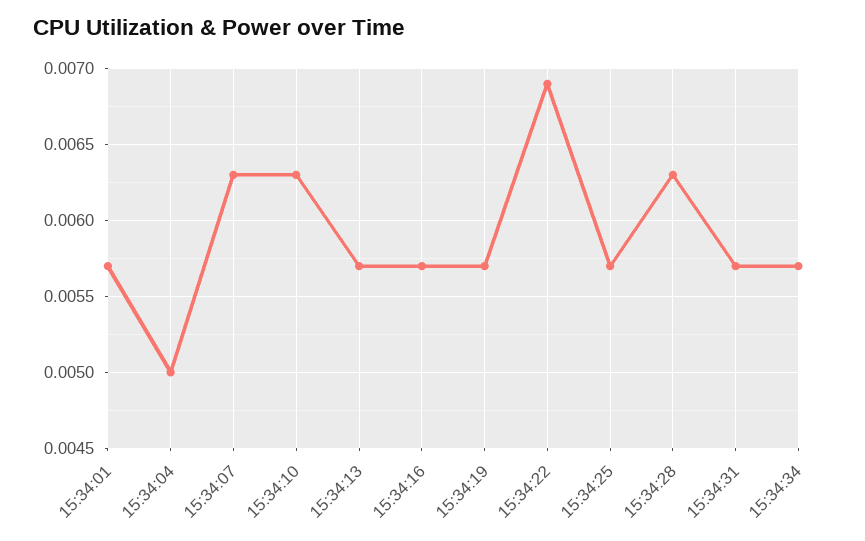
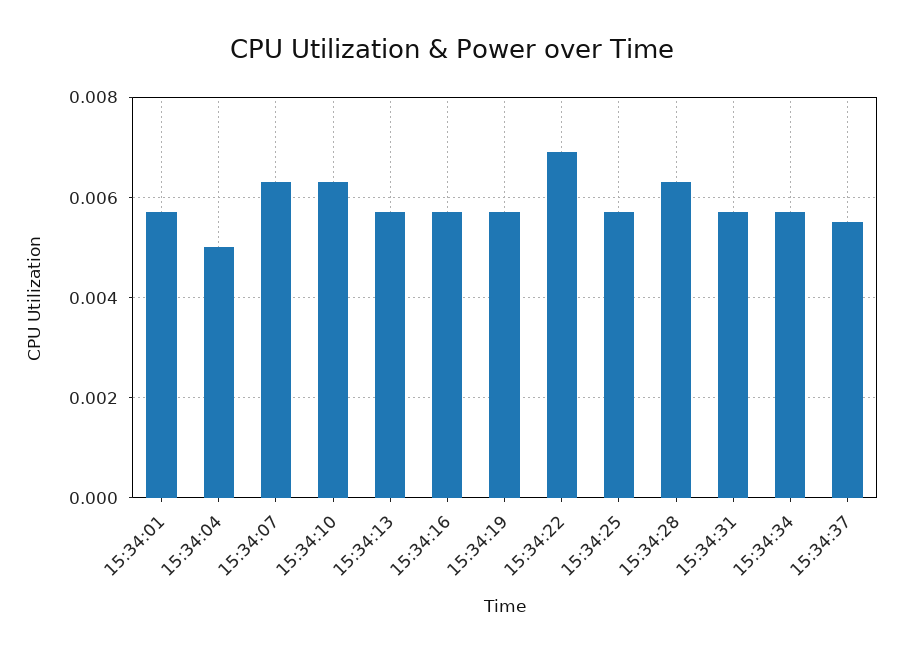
15:34:37: none -> 0.0055

